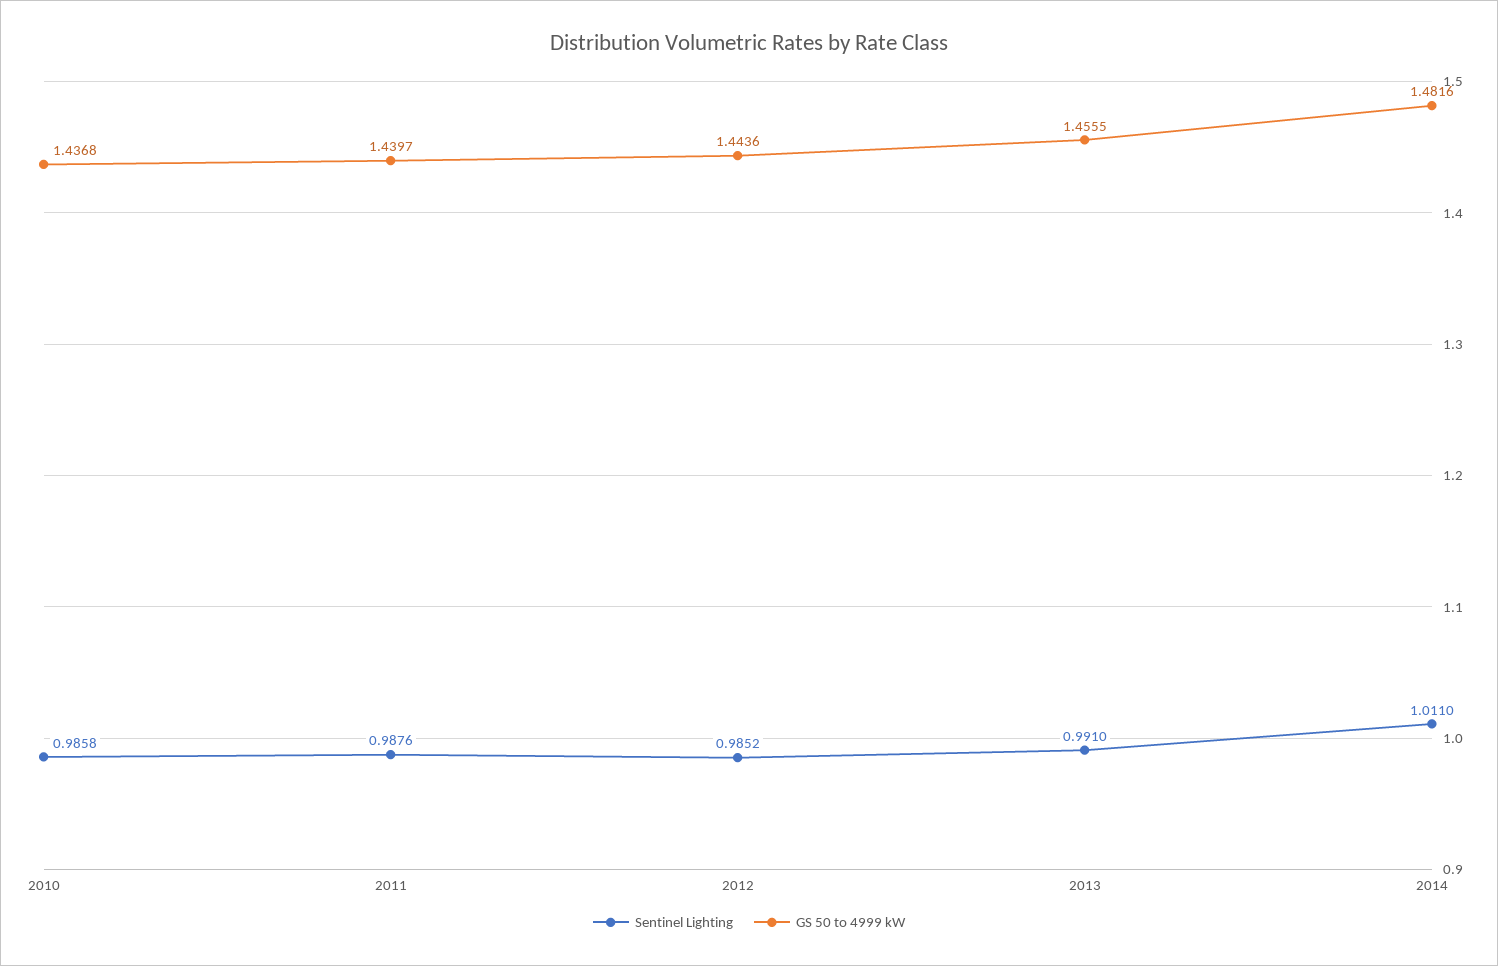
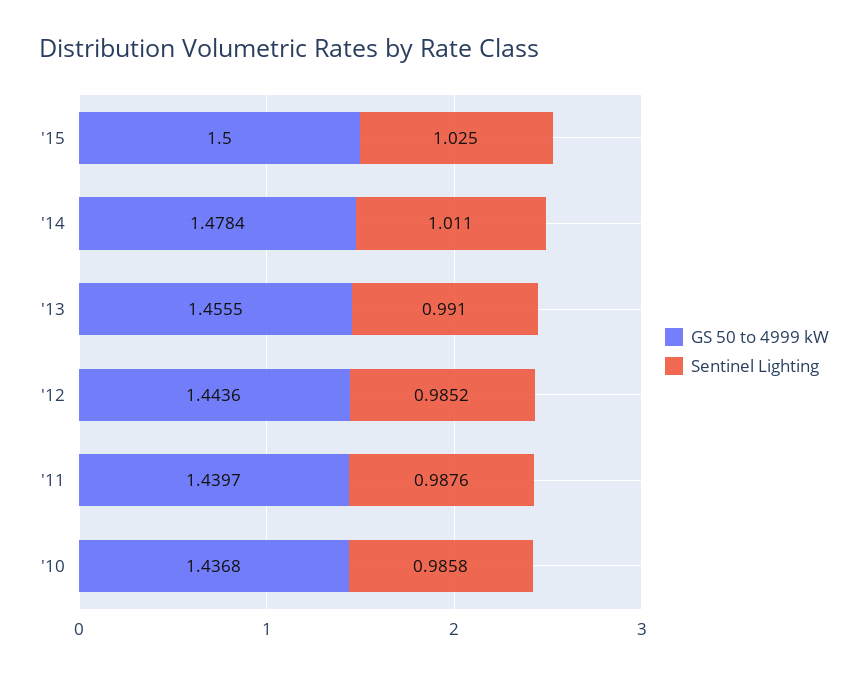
GS 50 to 4999 kW, 2014: 1.4816 -> 1.4784
GS 50 to 4999 kW, '15: none -> 1.5
Sentinel Lighting, '15: none -> 1.025

